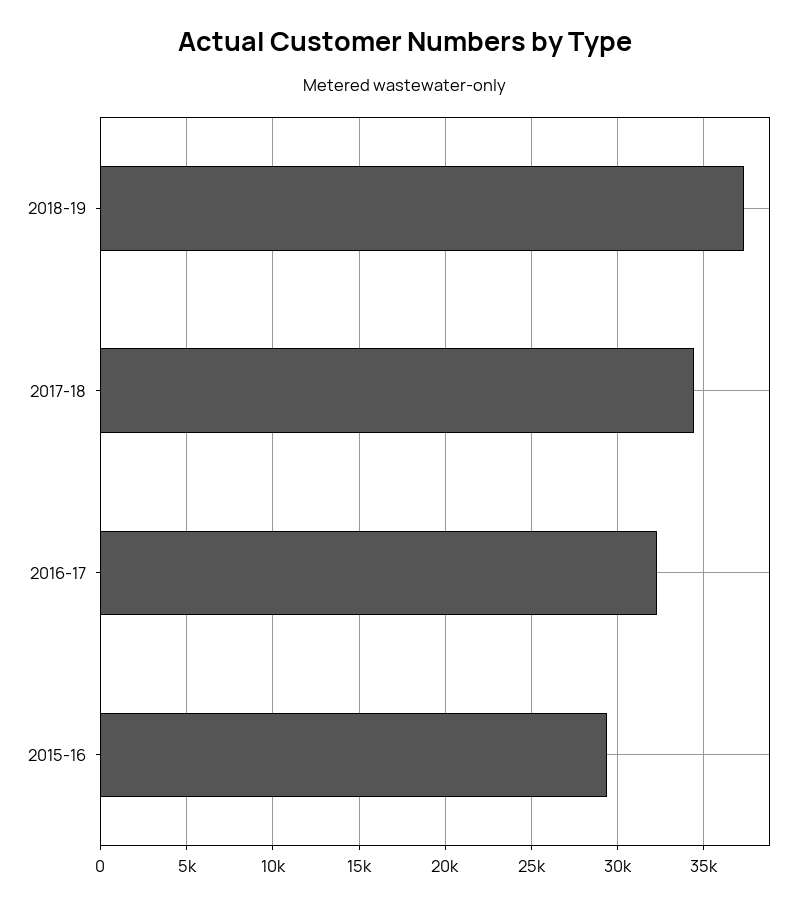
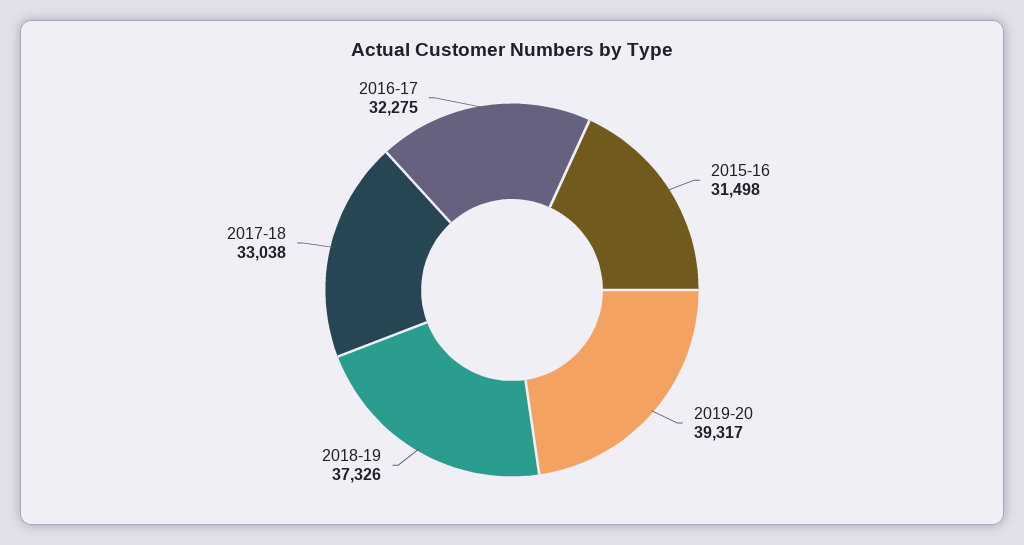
2017-18: 34500 -> 33038
2015-16: 29500 -> 31498
2019-20: none -> 39317

